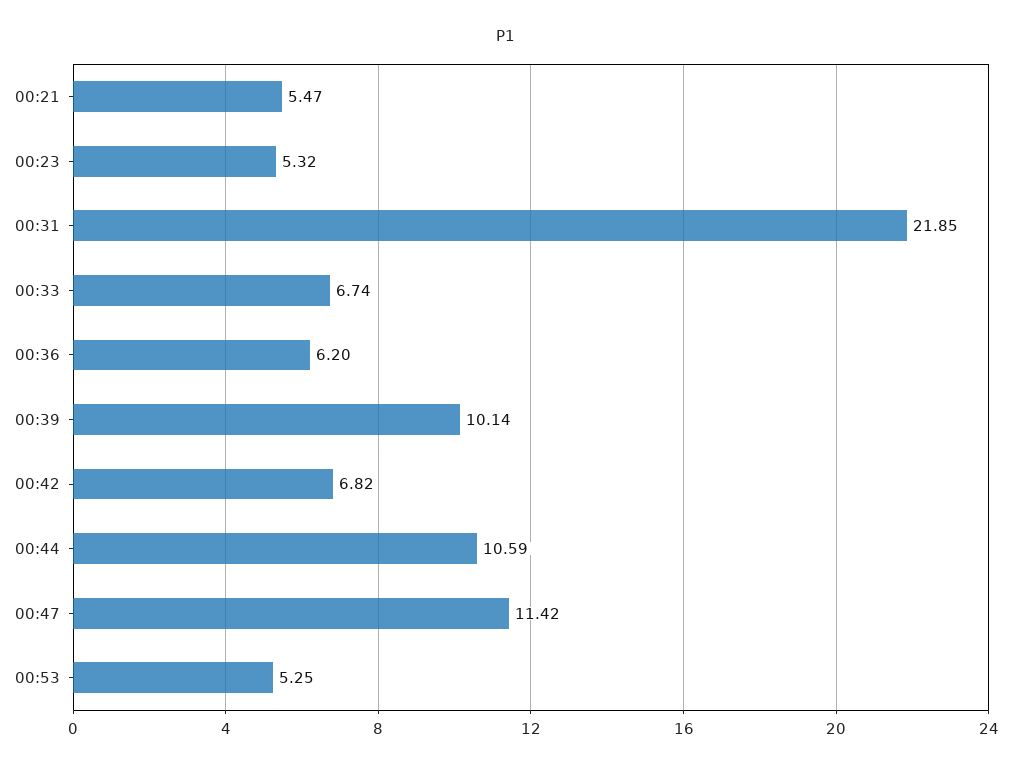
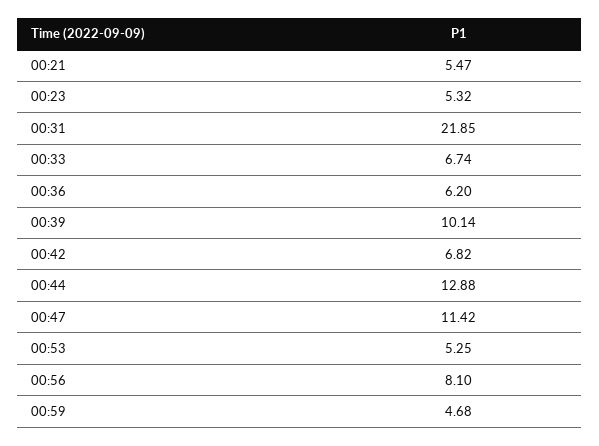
00:44: 10.59 -> 12.88
00:56: none -> 8.1
00:59: none -> 4.68

